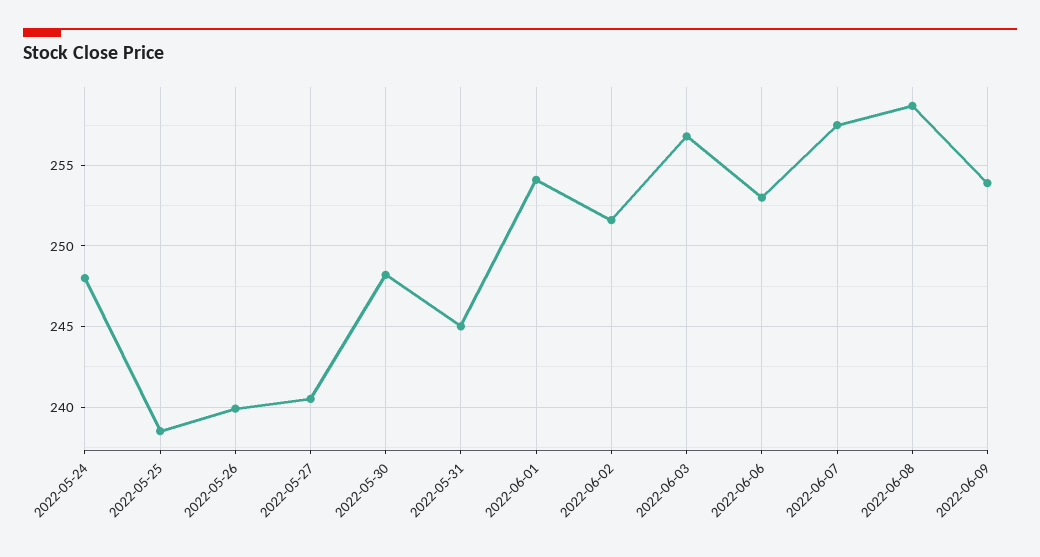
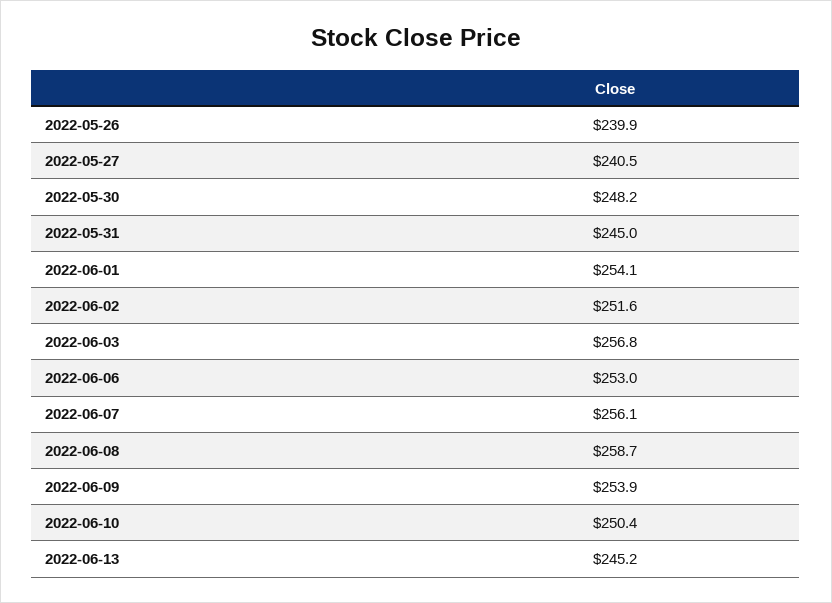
2022-05-24: 248 -> none
2022-05-25: 238.5 -> none
2022-06-07: 257.5 -> 256.1
2022-06-10: none -> 250.4
2022-06-13: none -> 245.2

